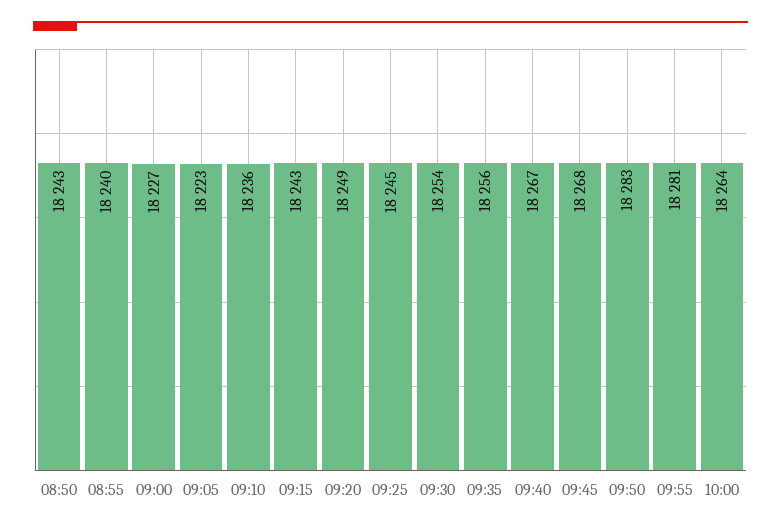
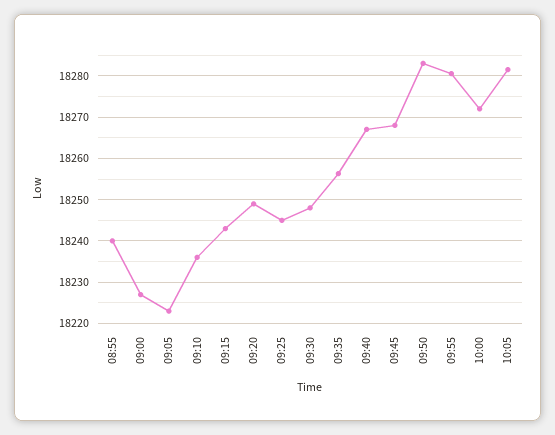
08:50: 18243 -> none
09:30: 18254 -> 18248
10:00: 18264 -> 18272
10:05: none -> 18282

